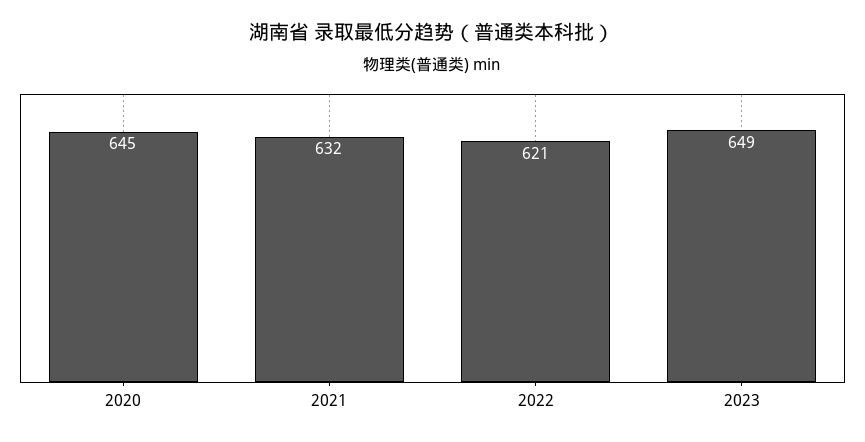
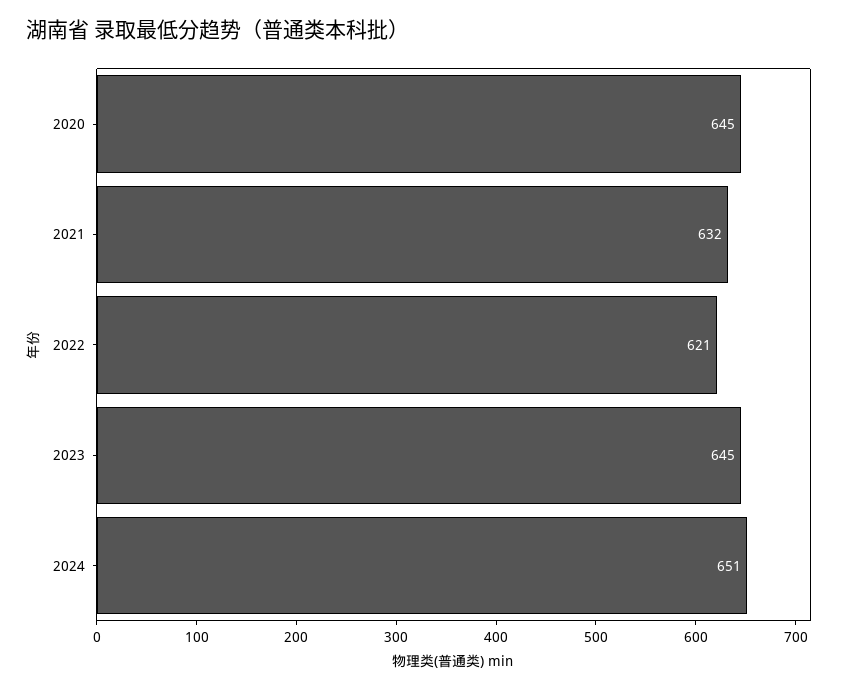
2023: 649 -> 645
2024: none -> 651

